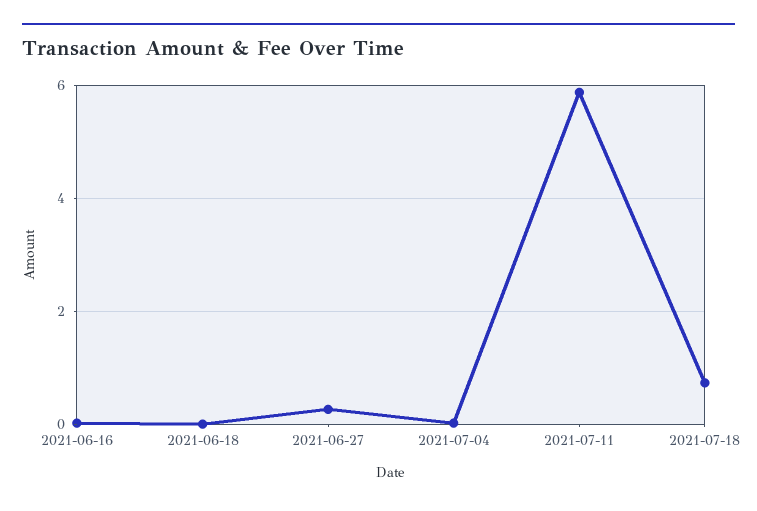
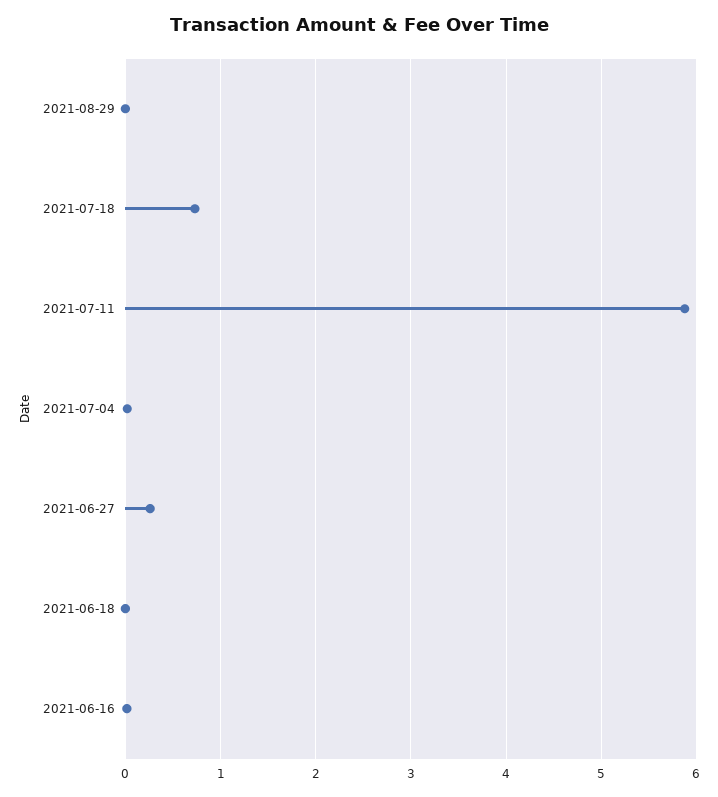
2021-08-29: none -> 0

